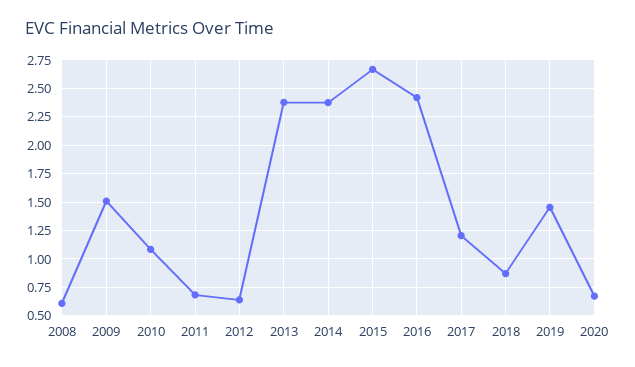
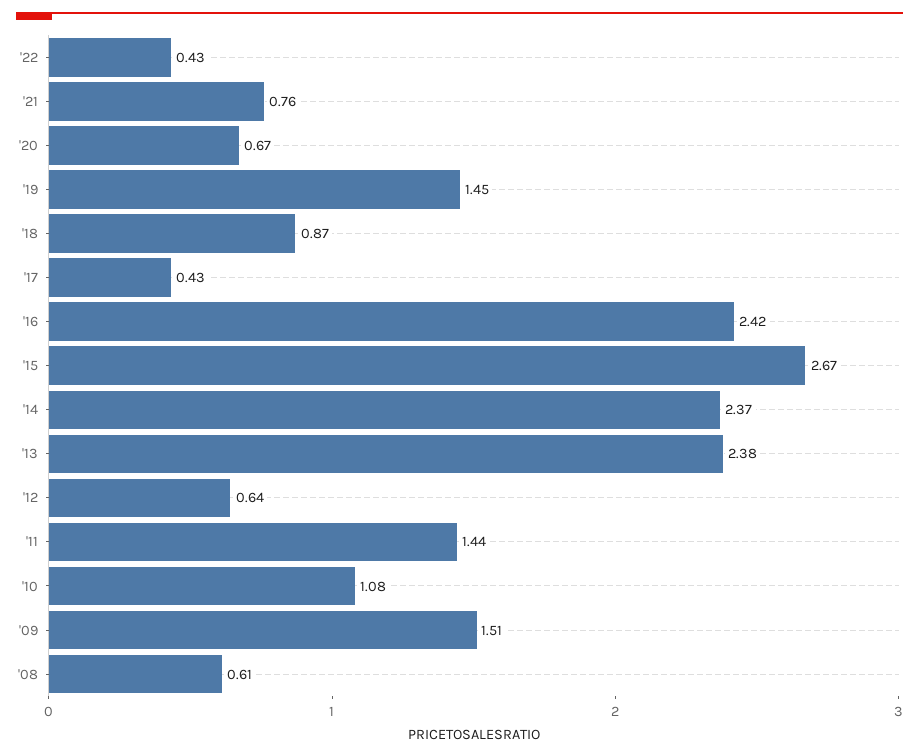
2011: 0.75 -> 1.44
2017: 1.25 -> 0.43
'22: none -> 0.43
'21: none -> 0.76

